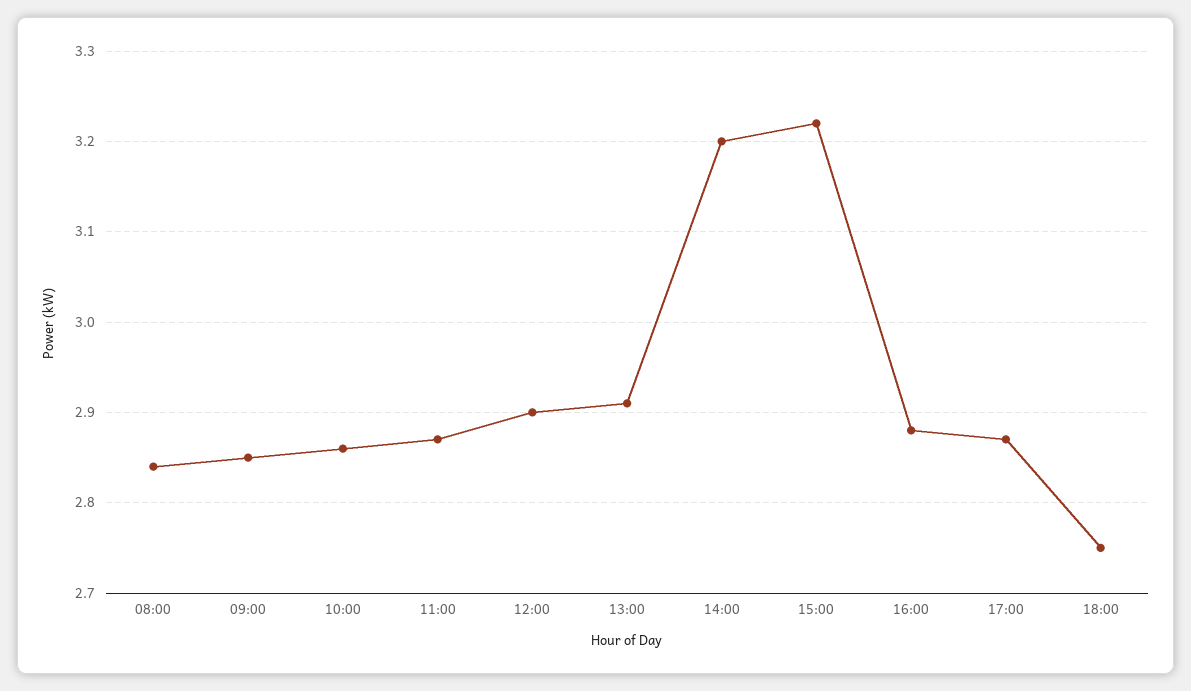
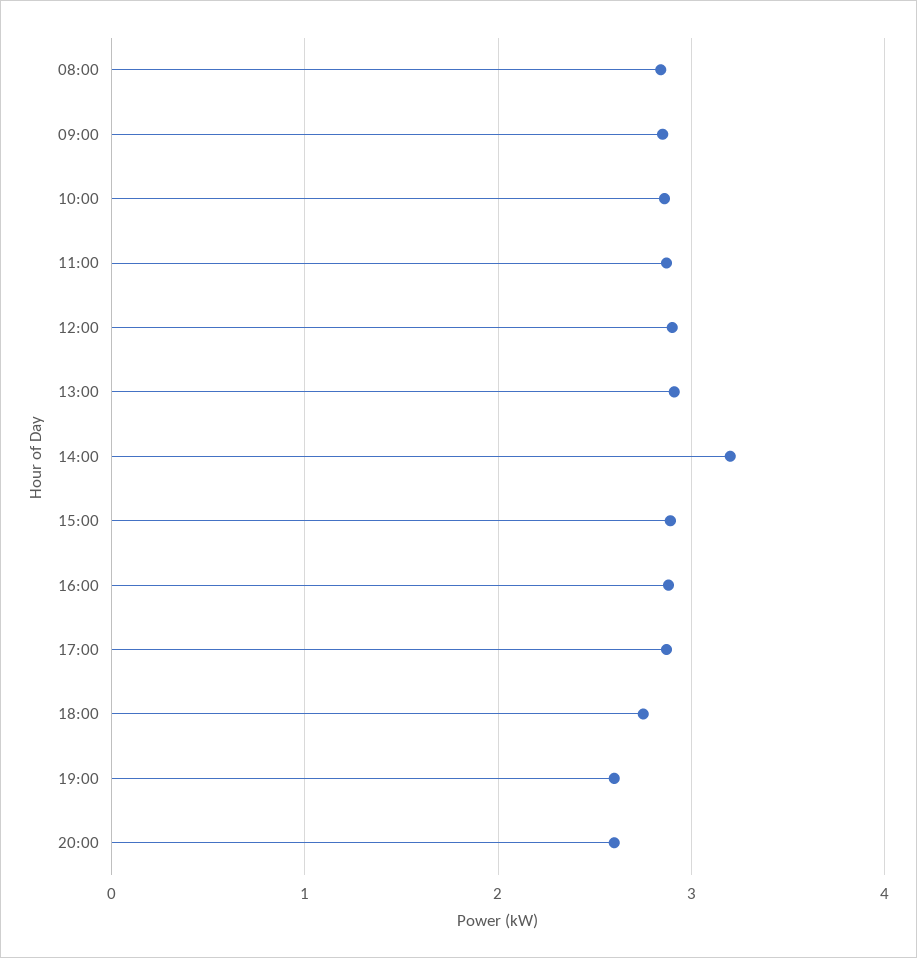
15:00: 3.22 -> 2.9
19:00: none -> 2.6
20:00: none -> 2.6

